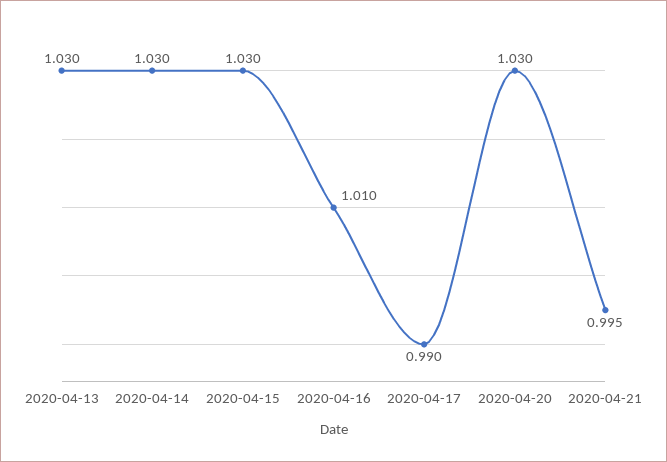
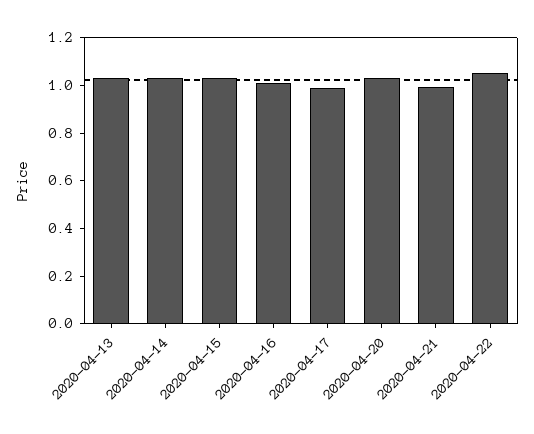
2020-04-22: none -> 1.05

